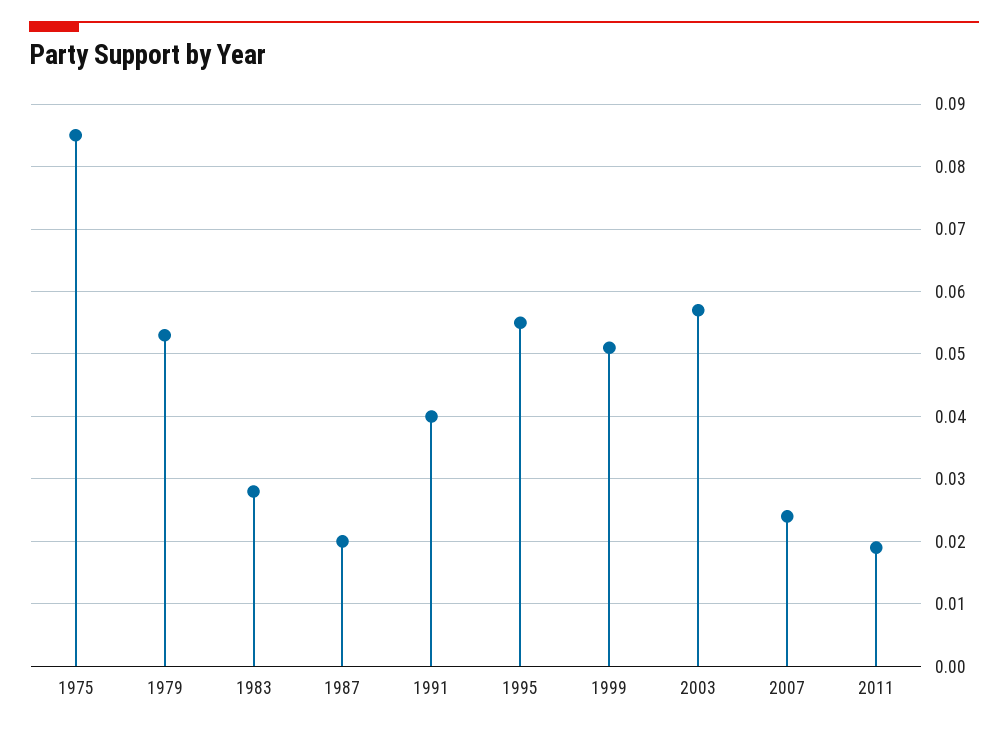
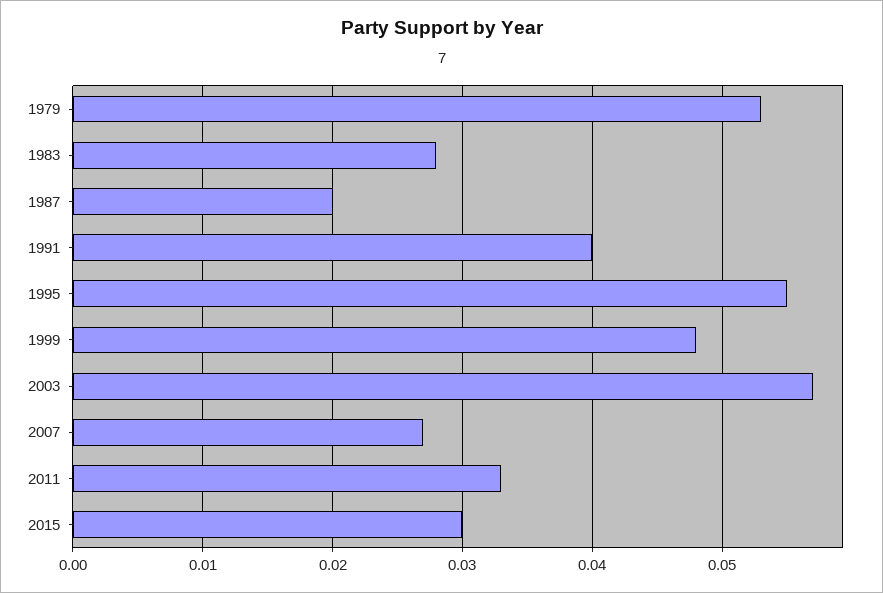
1975: 0.085 -> none
1999: 0.051 -> 0.048
2007: 0.024 -> 0.027
2011: 0.019 -> 0.033
2015: none -> 0.03

